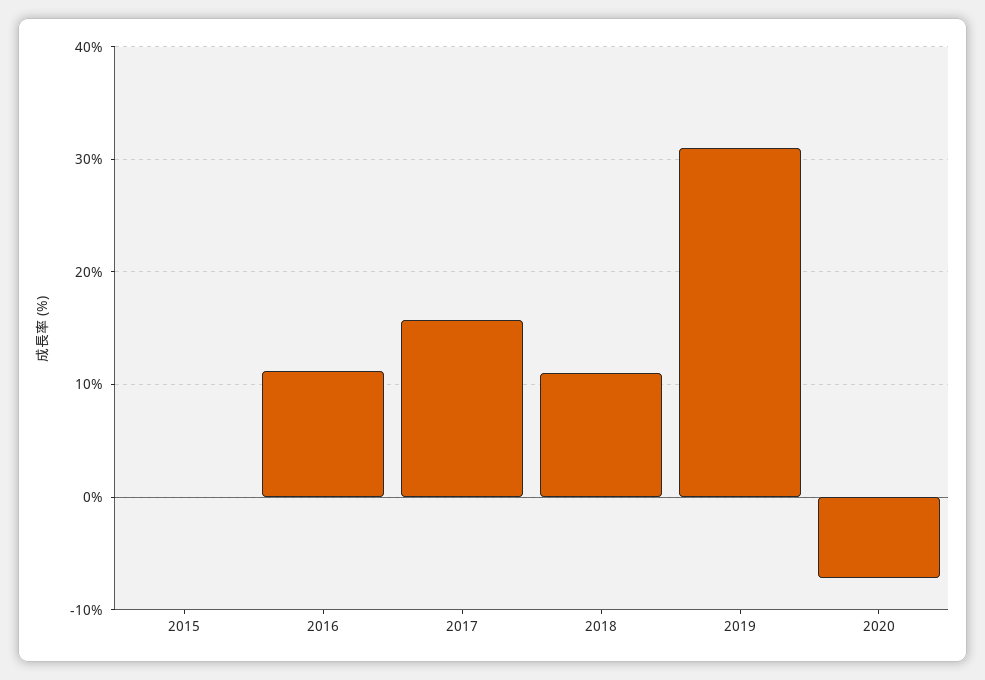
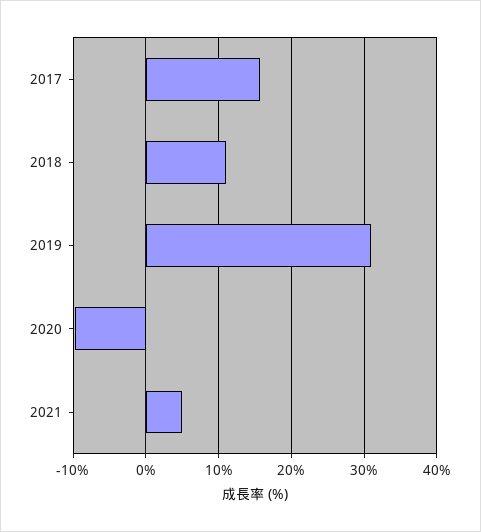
2015: 0 -> none
2016: 11 -> none
2020: -7 -> -10
2021: none -> 5

